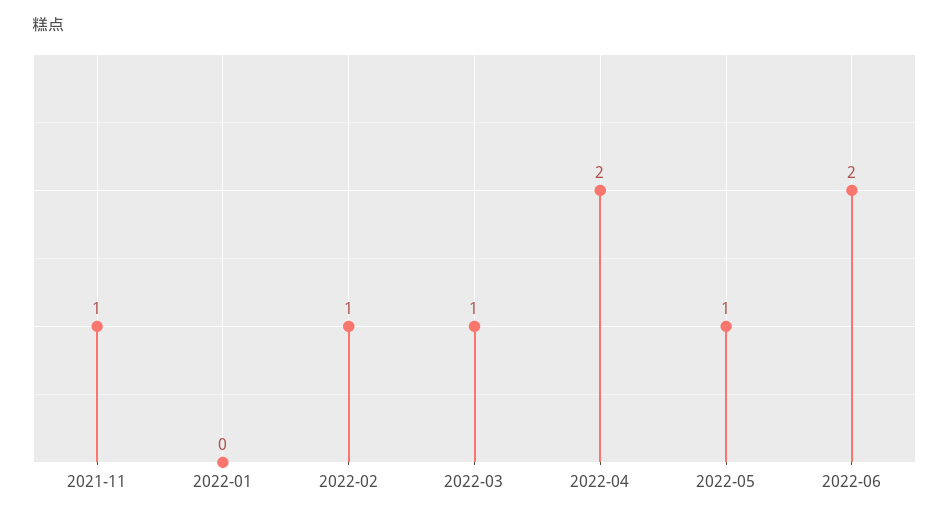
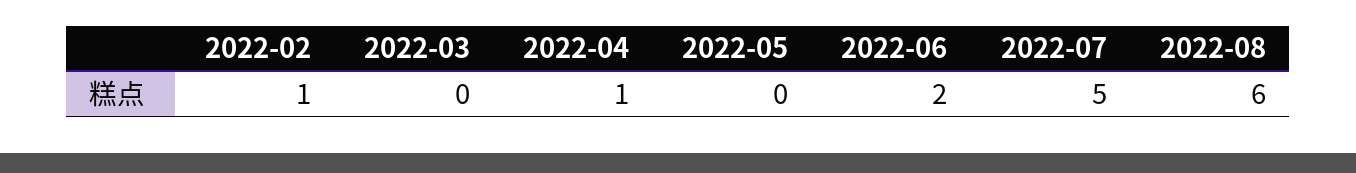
2021-11: 1 -> none
2022-01: 0 -> none
2022-03: 1 -> 0
2022-04: 2 -> 1
2022-05: 1 -> 0
2022-07: none -> 5
2022-08: none -> 6

